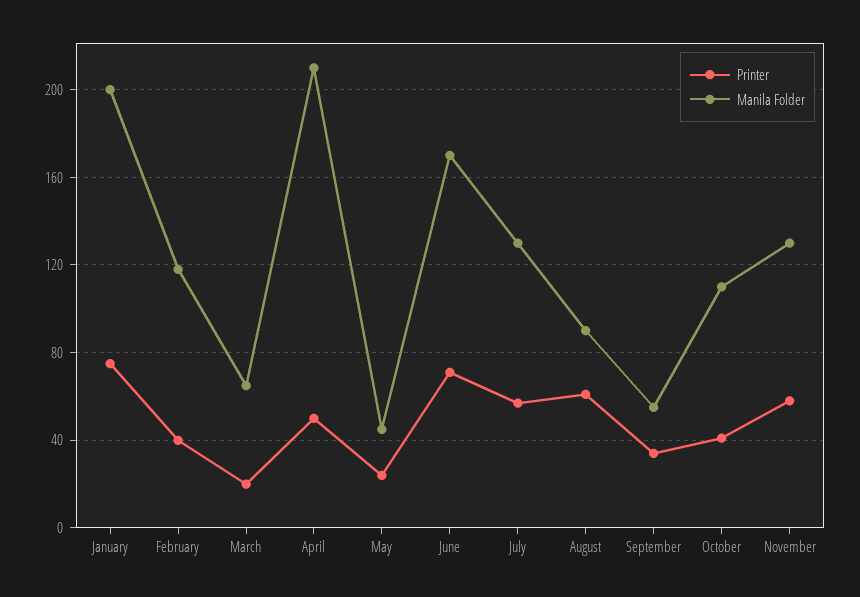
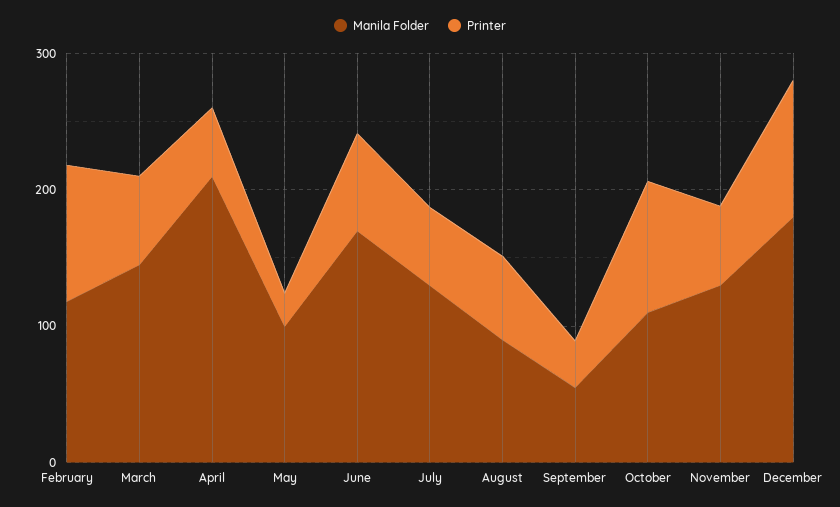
Printer, January: 75 -> none
Manila Folder, January: 200 -> none
Printer, February: 40 -> 100
Printer, March: 20 -> 60
Manila Folder, March: 65 -> 140
Manila Folder, May: 45 -> 100
Printer, October: 40 -> 100
Manila Folder, December: none -> 180
Printer, December: none -> 100

